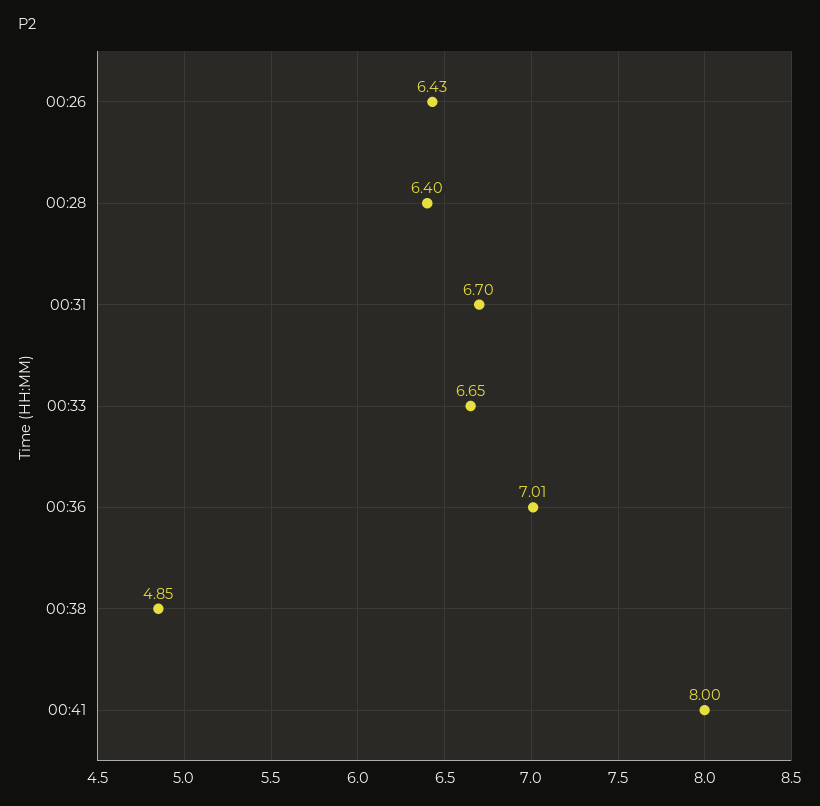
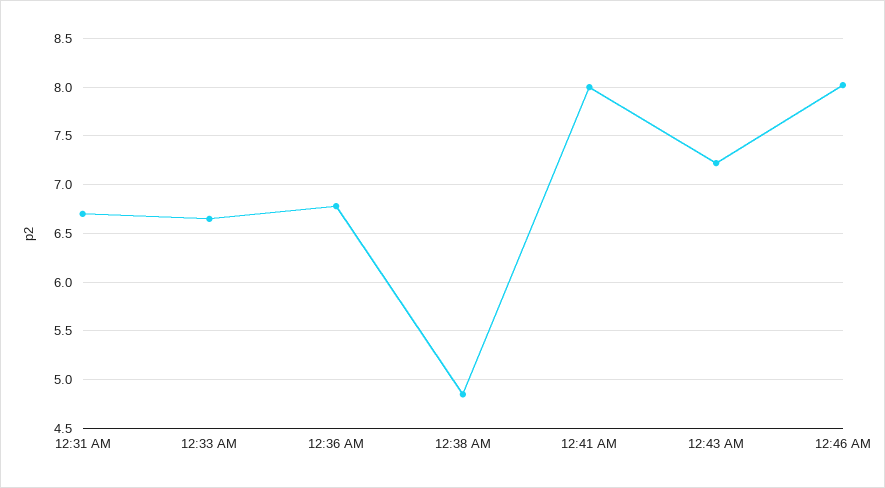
00:26: 6.43 -> none
00:28: 6.4 -> none
00:36: 7.01 -> 6.8
12:43 AM: none -> 7.2
12:46 AM: none -> 8

